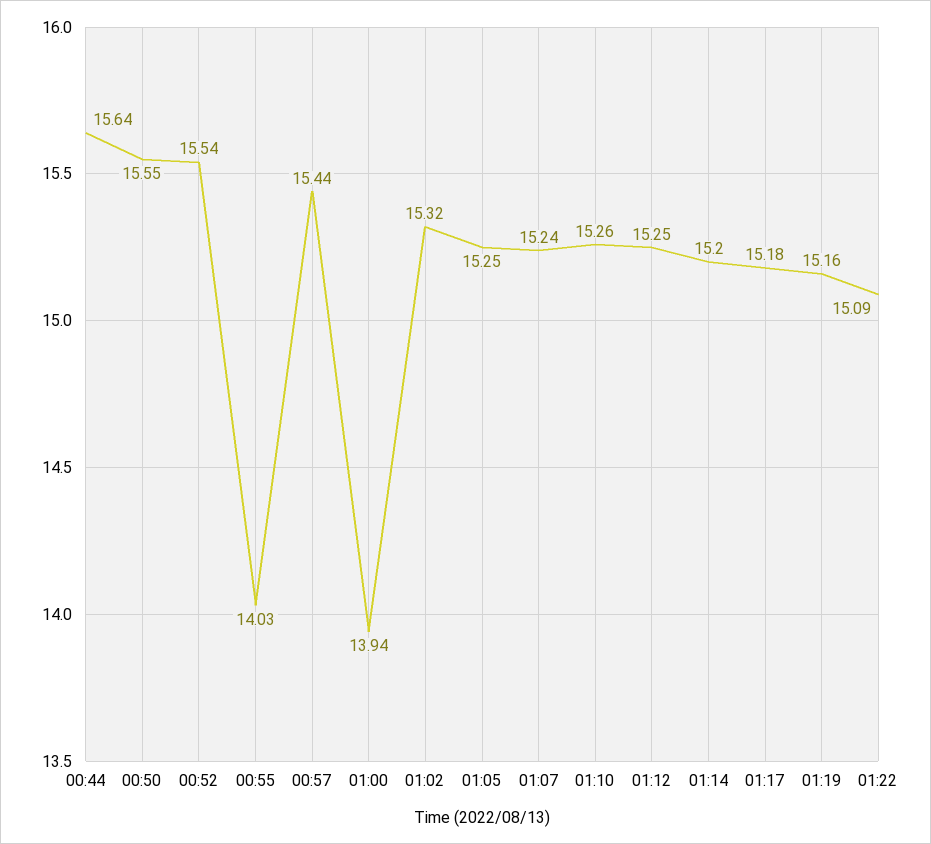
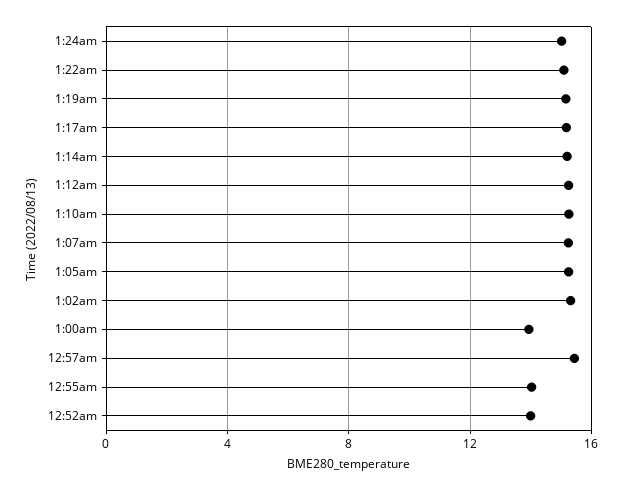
00:44: 15.64 -> none
00:50: 15.55 -> none
00:52: 15.54 -> 14
1:24am: none -> 15

